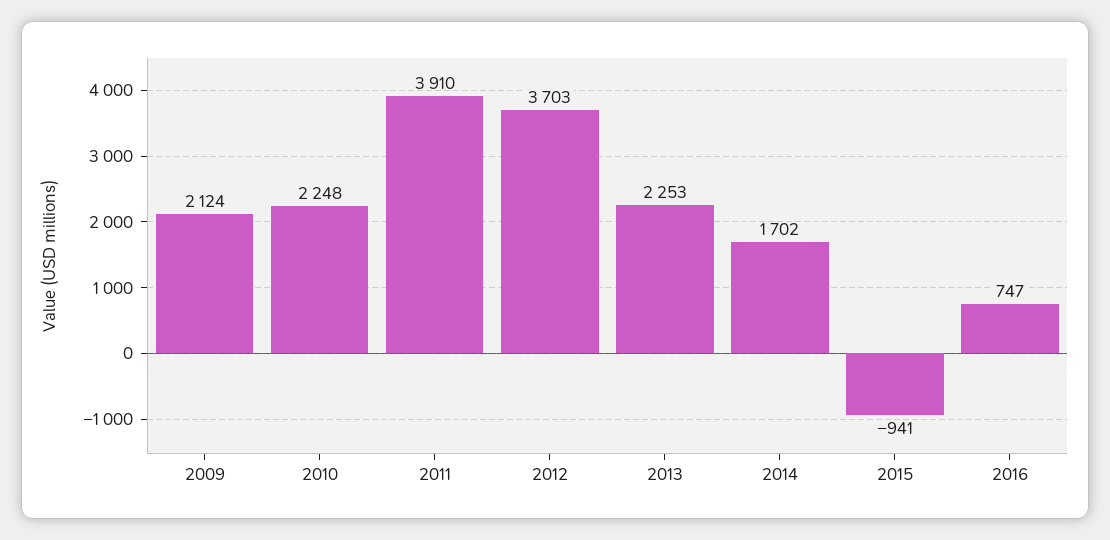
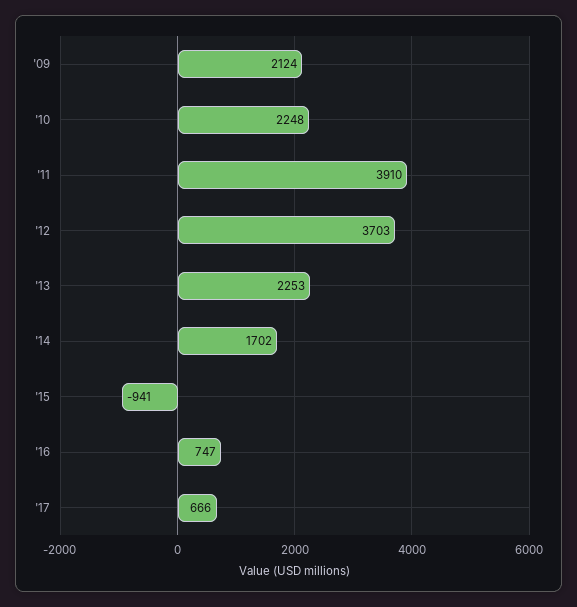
'17: none -> 666

